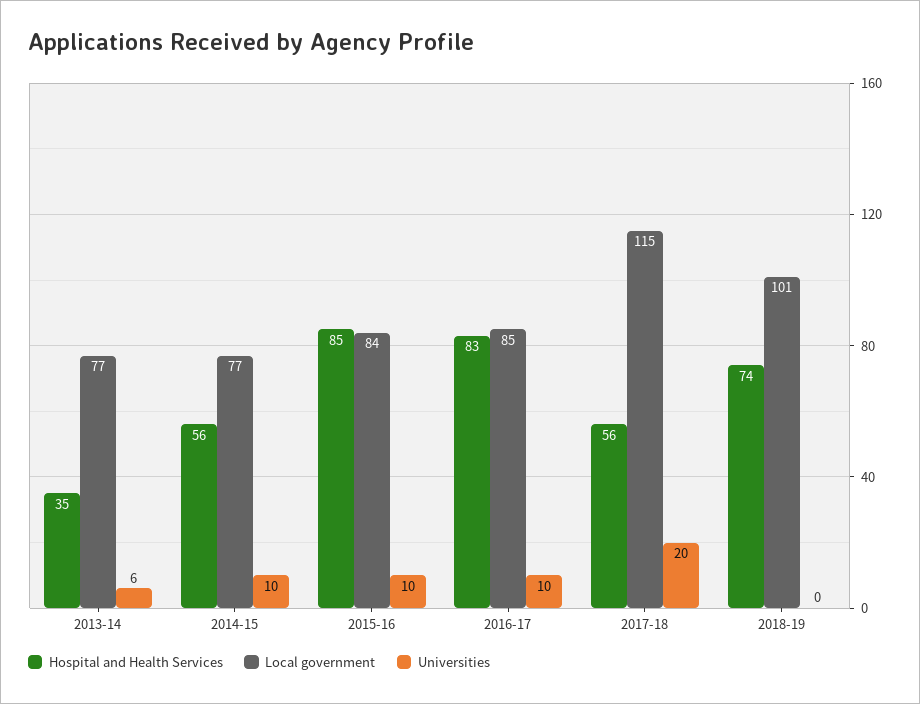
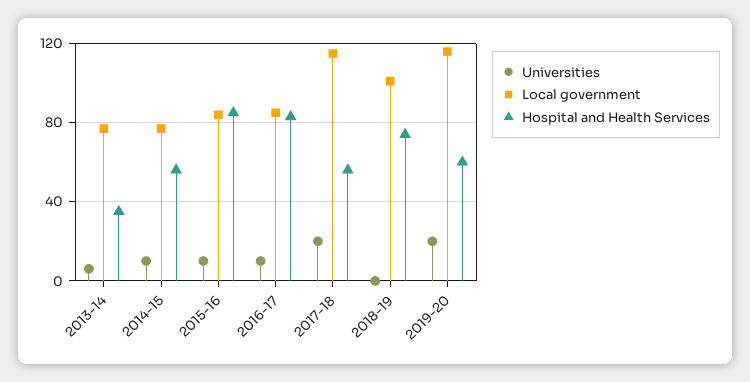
Universities, 2019-20: none -> 20
Local government, 2019-20: none -> 115
Hospital and Health Services, 2019-20: none -> 60

